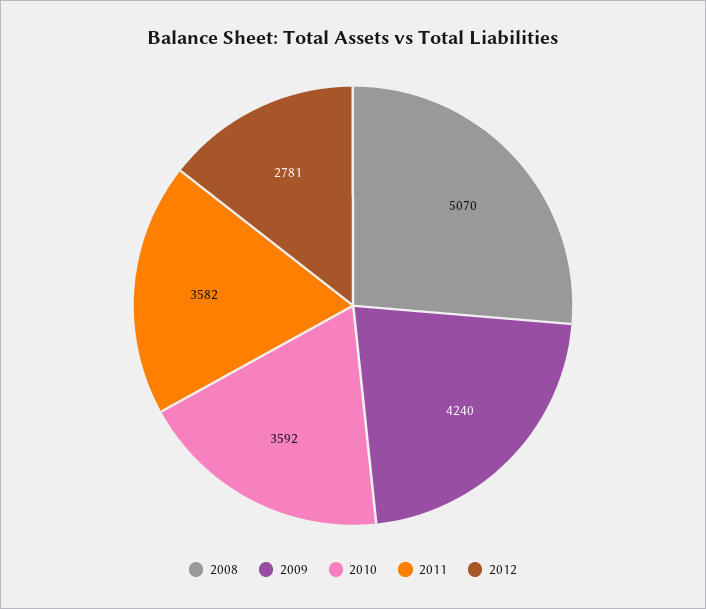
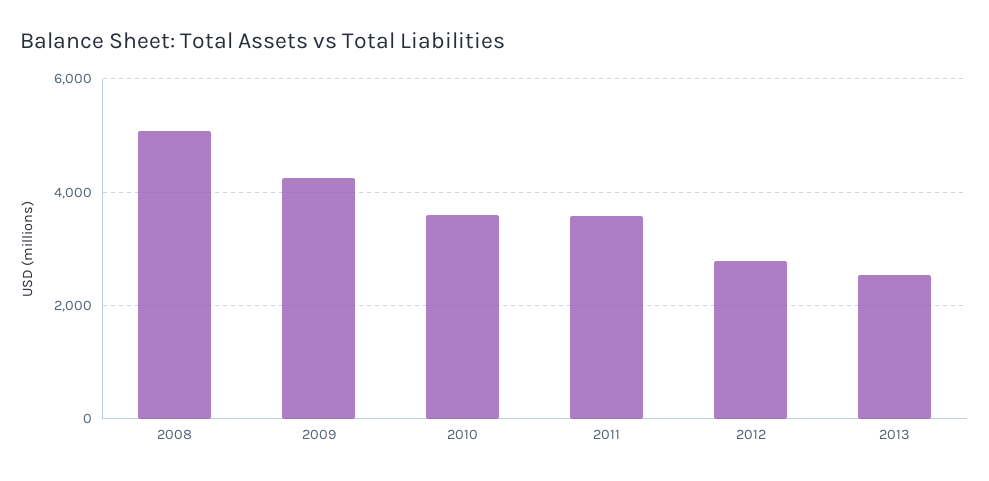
2013: none -> 2600

